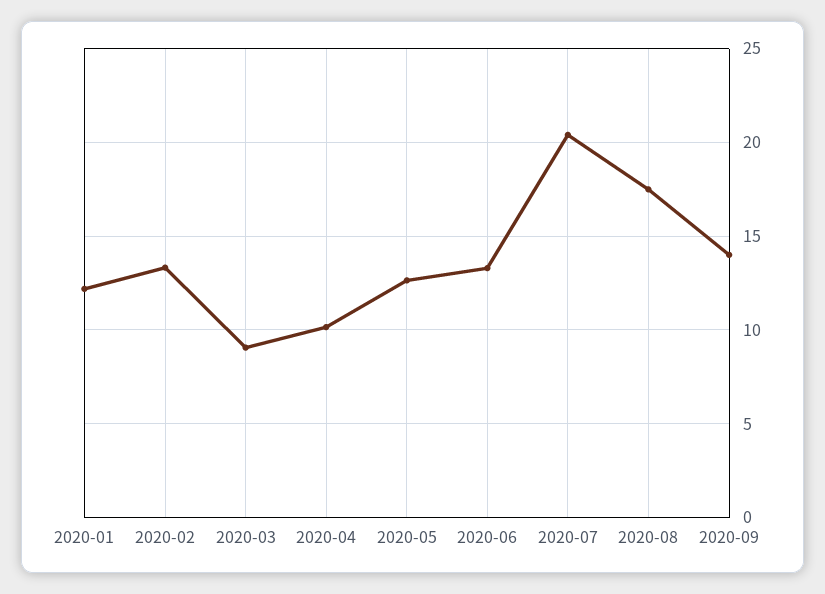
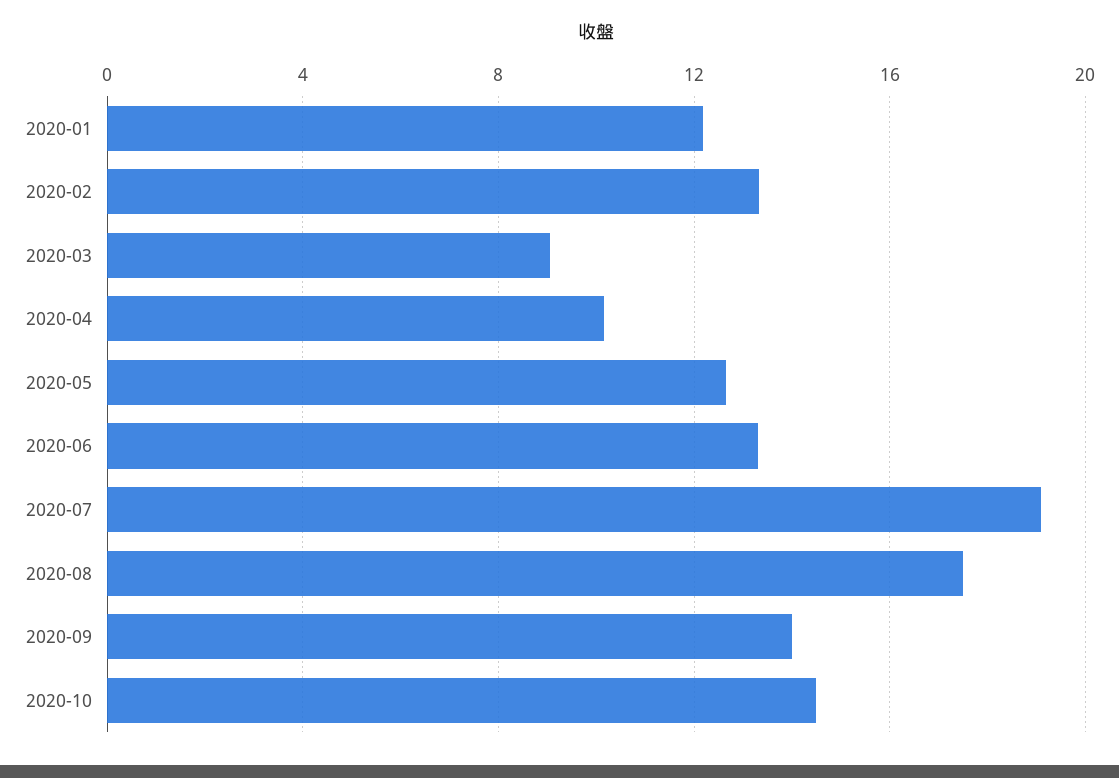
2020-07: 20.5 -> 19
2020-10: none -> 14.5

